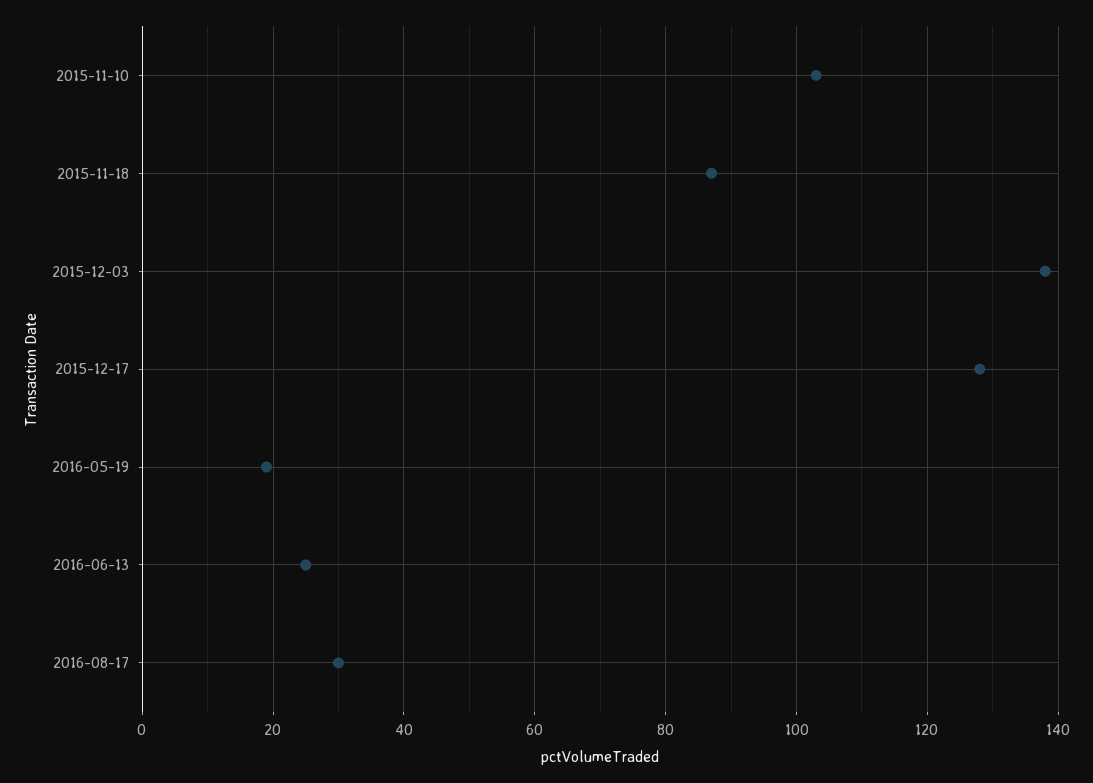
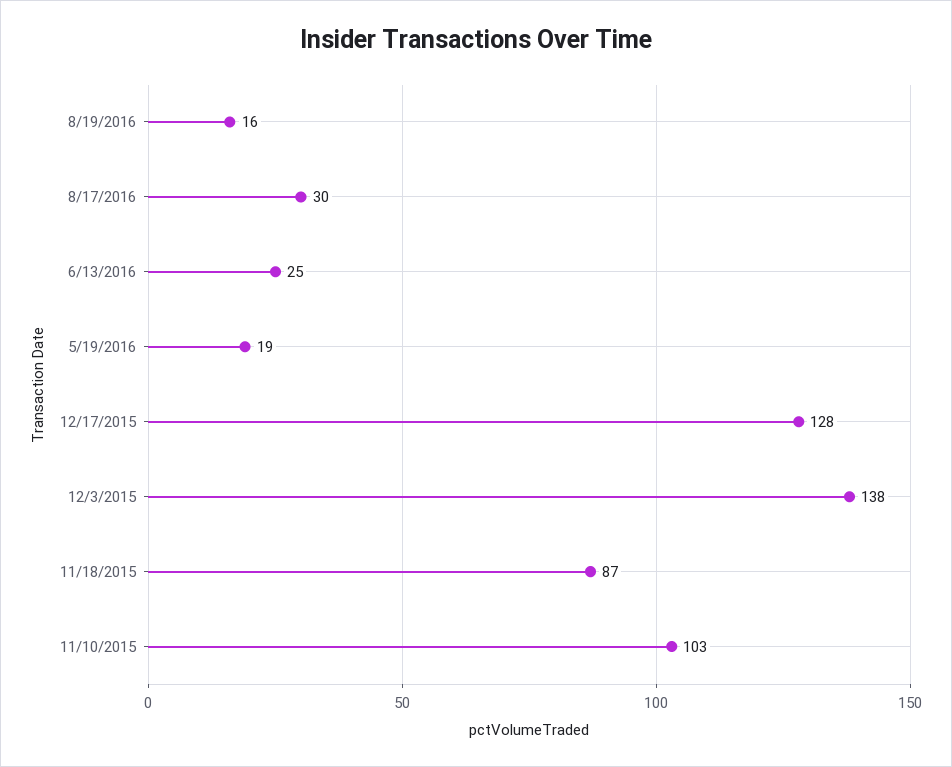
8/19/2016: none -> 16

